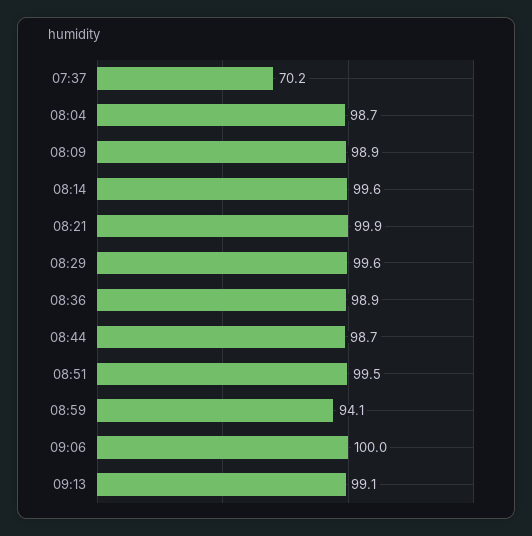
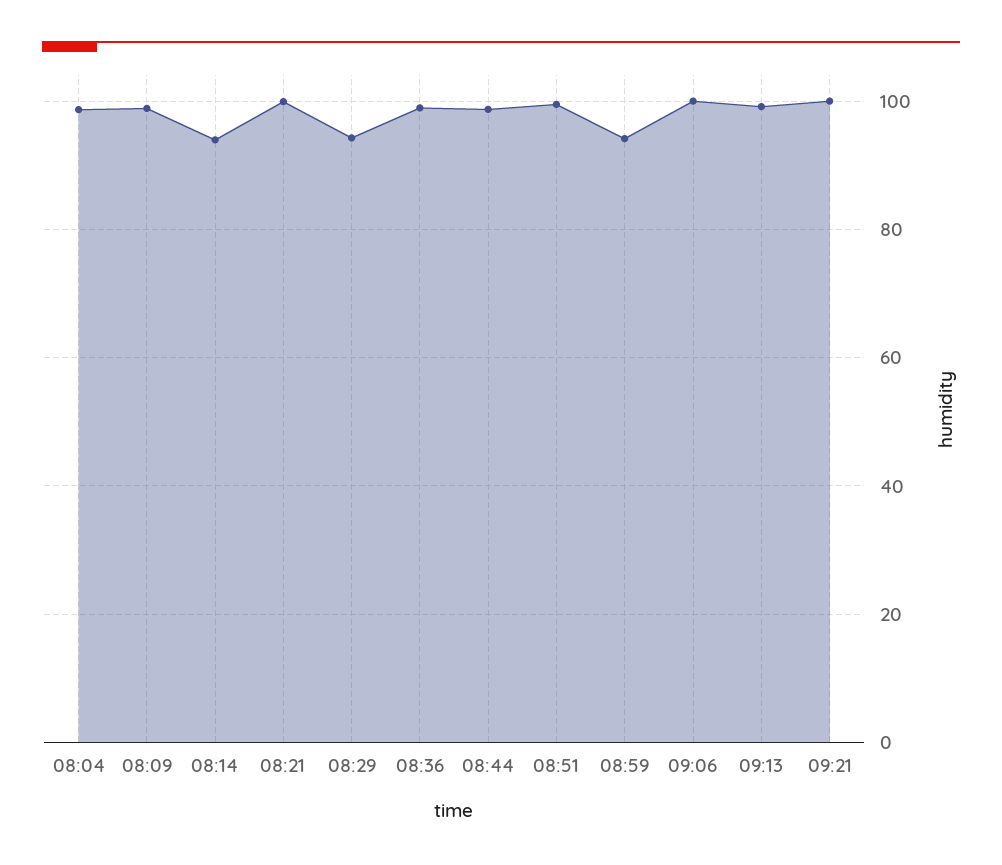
07:37: 70.2 -> none
08:14: 99.6 -> 94
08:29: 99.6 -> 94
09:21: none -> 100

